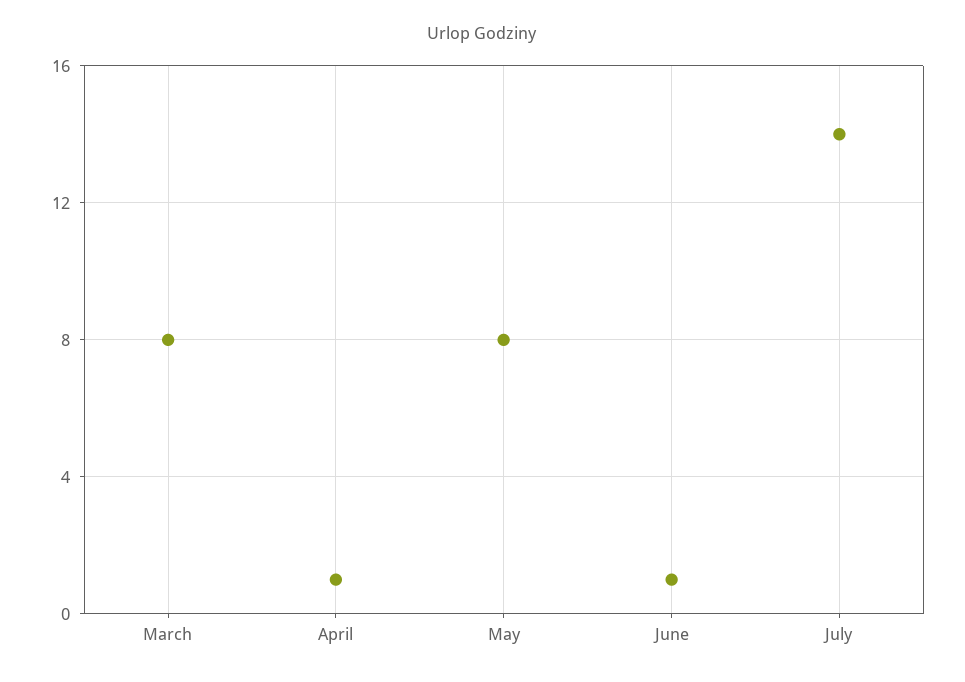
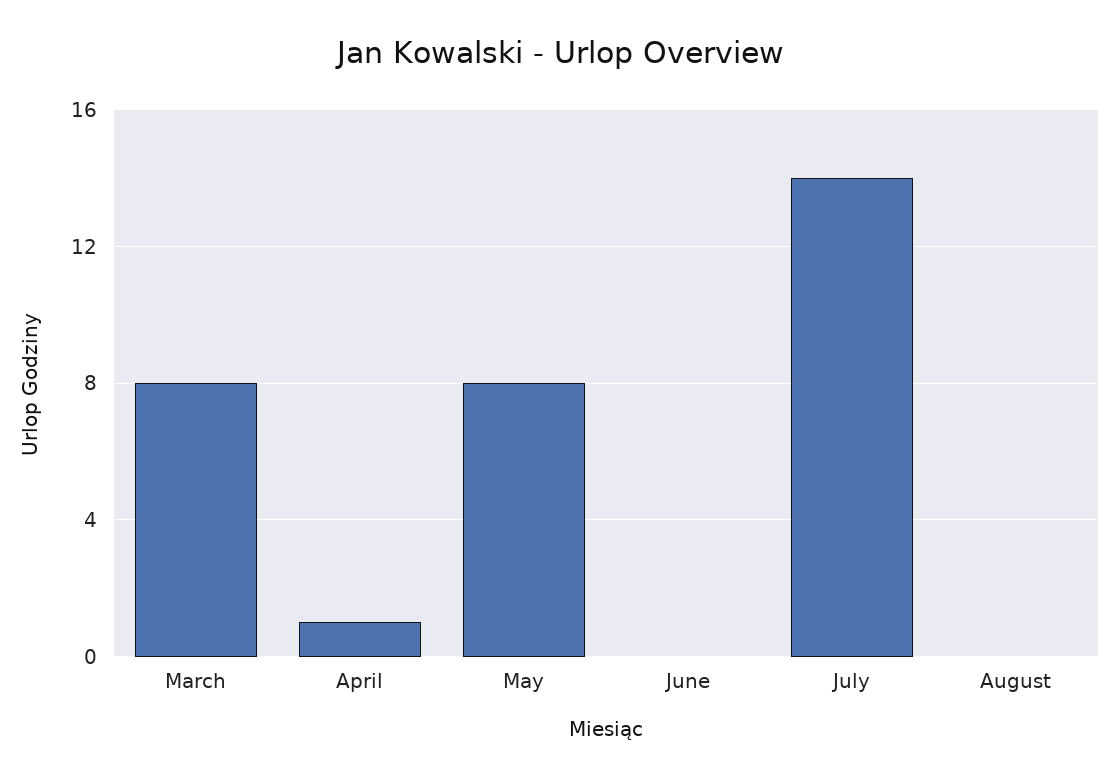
June: 1 -> 0
August: none -> 0

